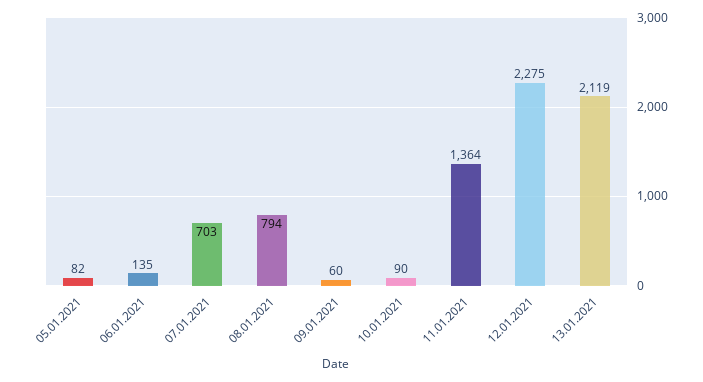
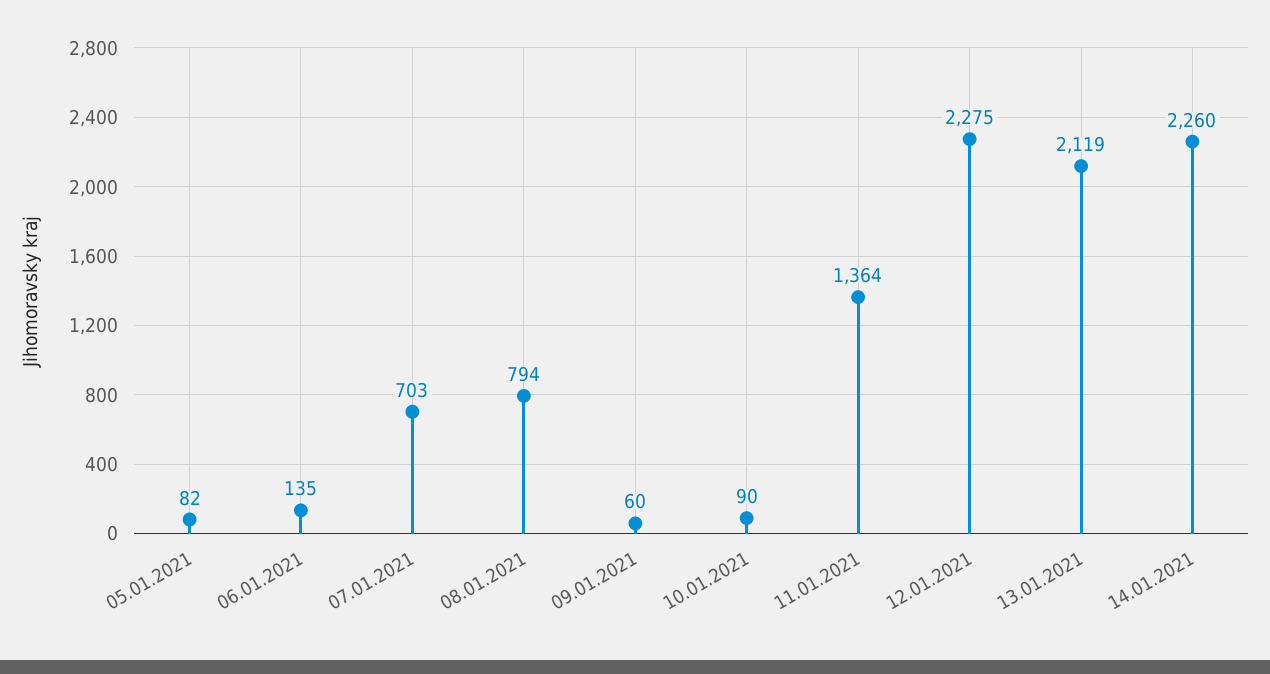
14.01.2021: none -> 2260

